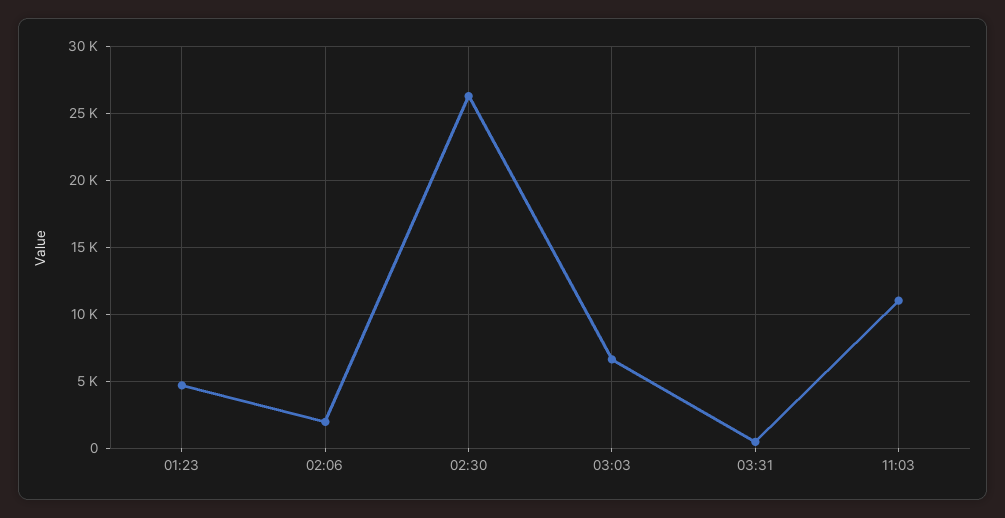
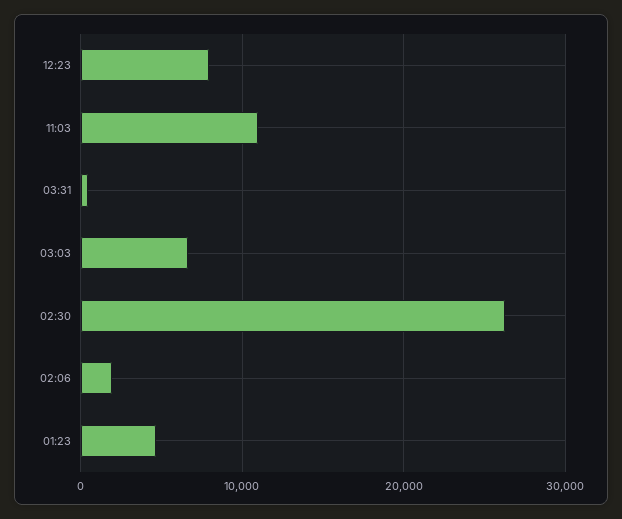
12:23: none -> 8000

